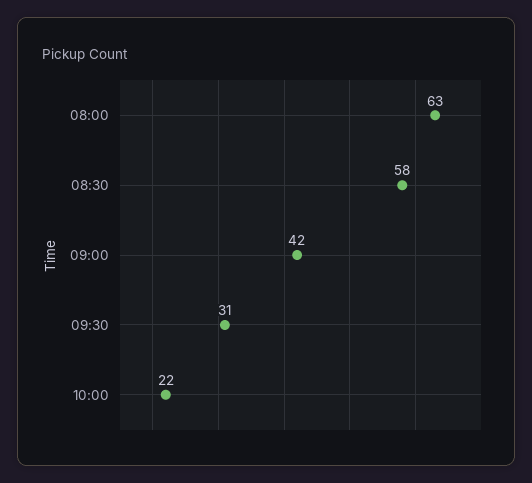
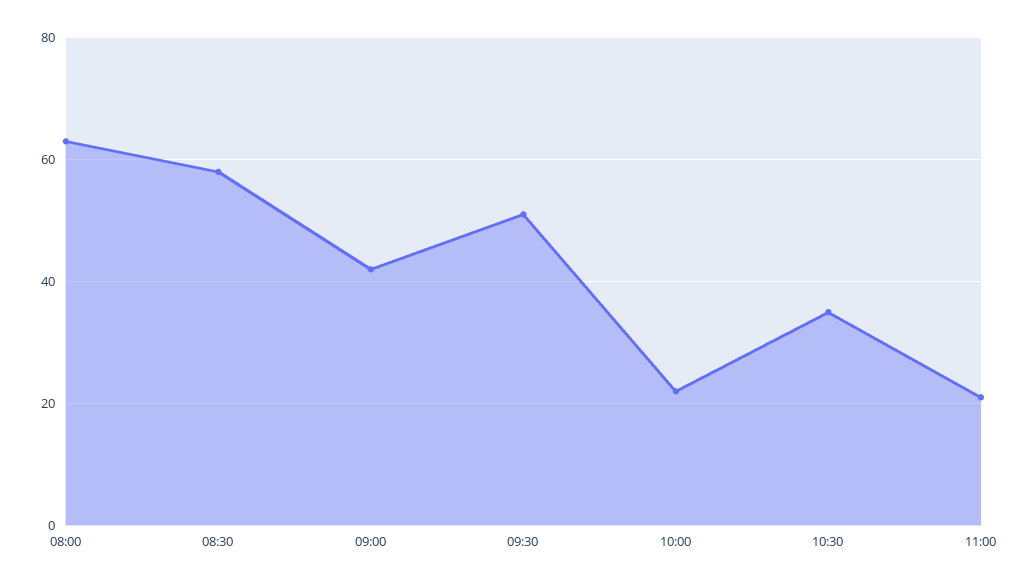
09:30: 31 -> 50
10:30: none -> 35
11:00: none -> 20

